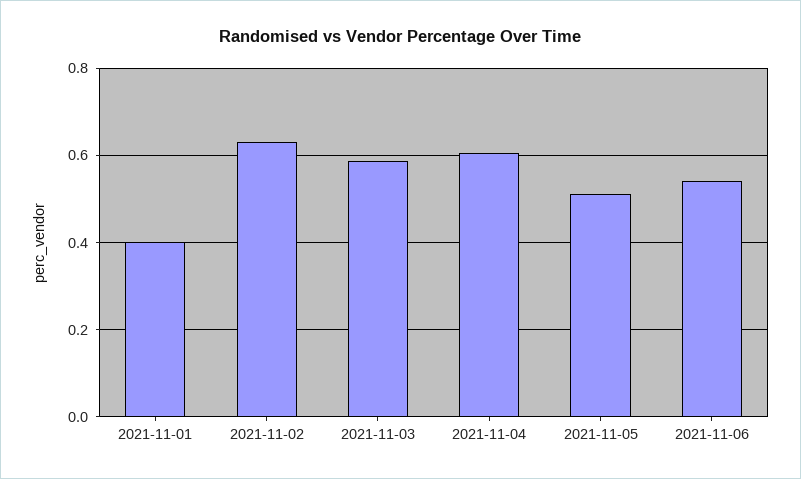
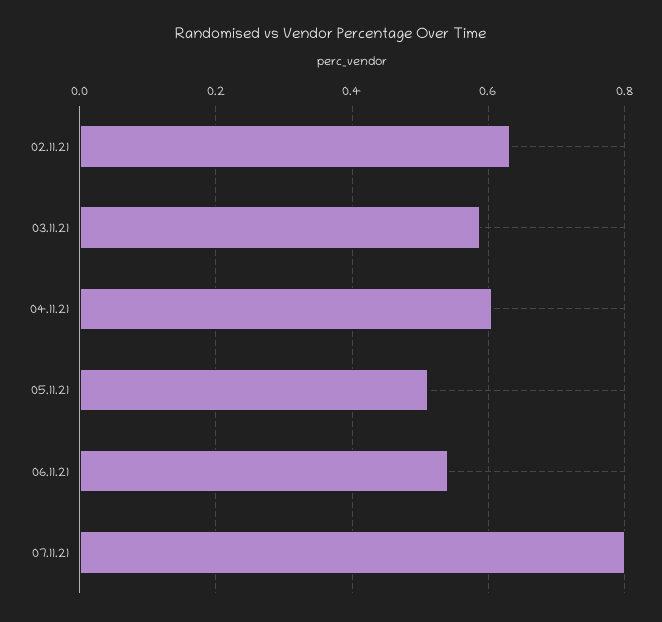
2021-11-01: 0.4 -> none
07.11.21: none -> 0.8

